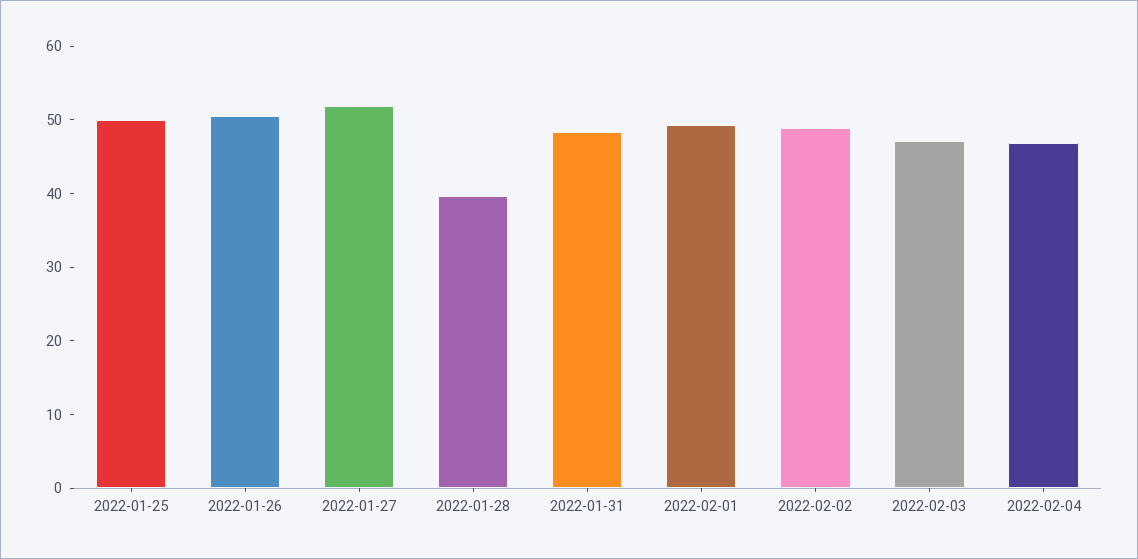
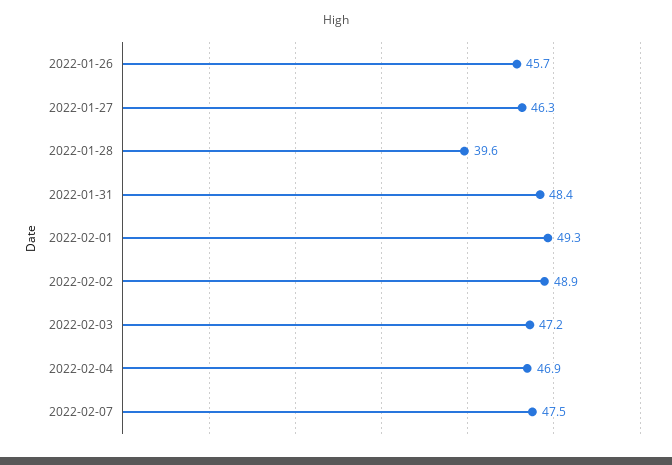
2022-01-25: 50 -> none
2022-01-26: 50 -> 45.7
2022-01-27: 52 -> 46.3
2022-02-07: none -> 47.5

